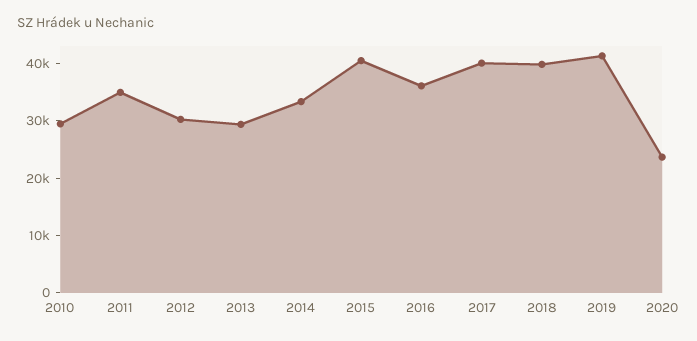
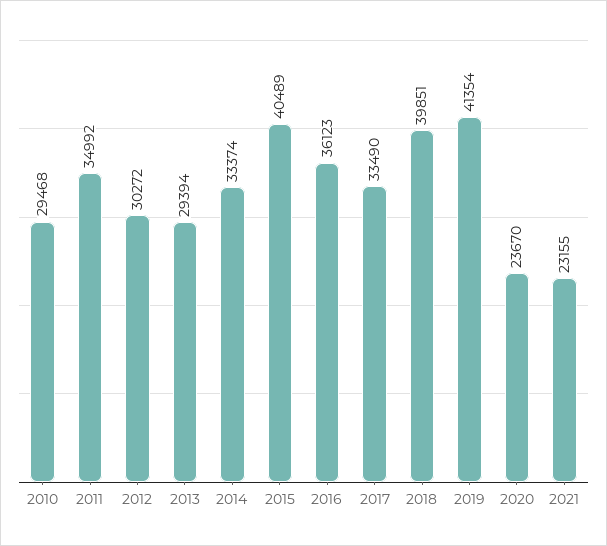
2017: 40000 -> 33490
2021: none -> 23155

